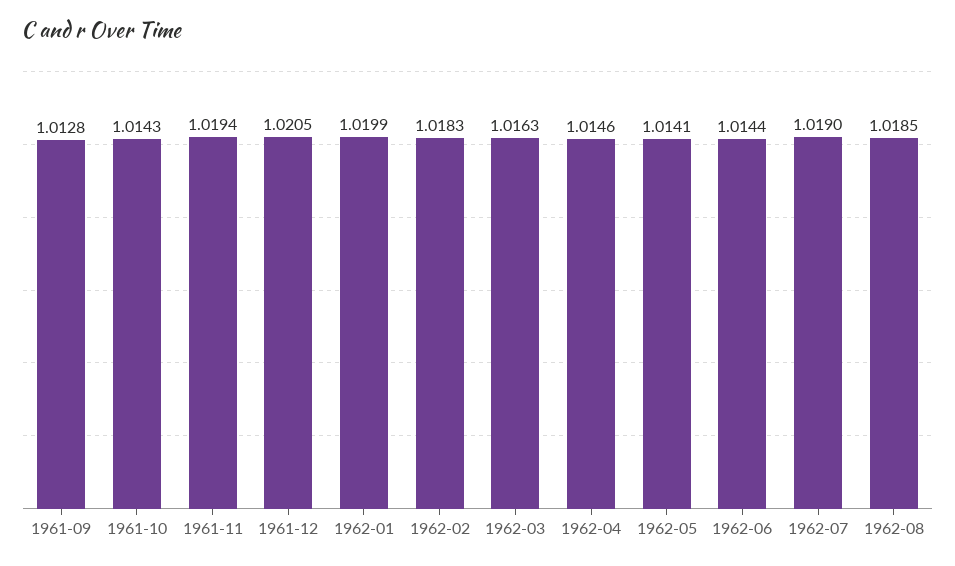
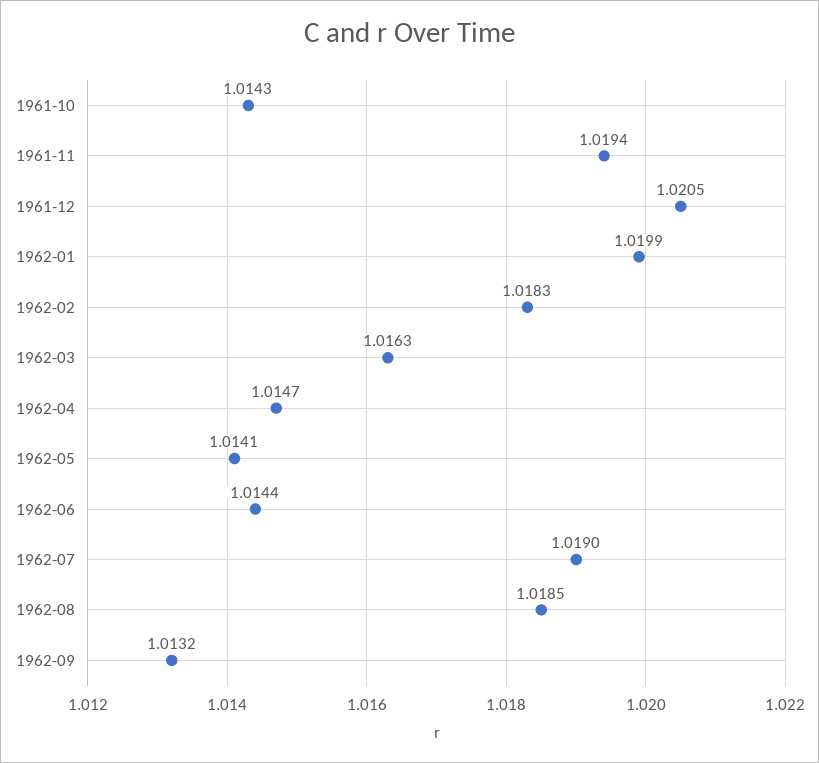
1961-09: 1.0128 -> none
1962-04: 1.0146 -> 1.0147
1962-09: none -> 1.0132

